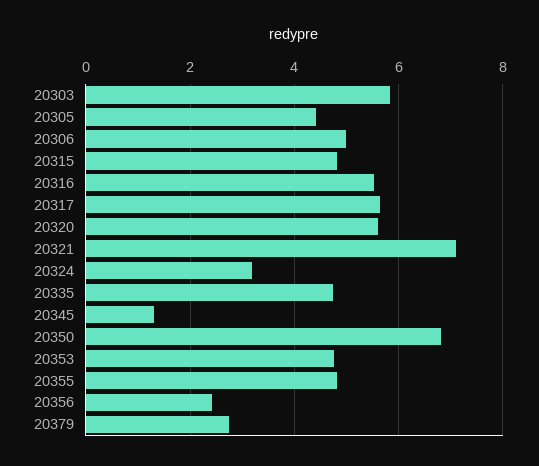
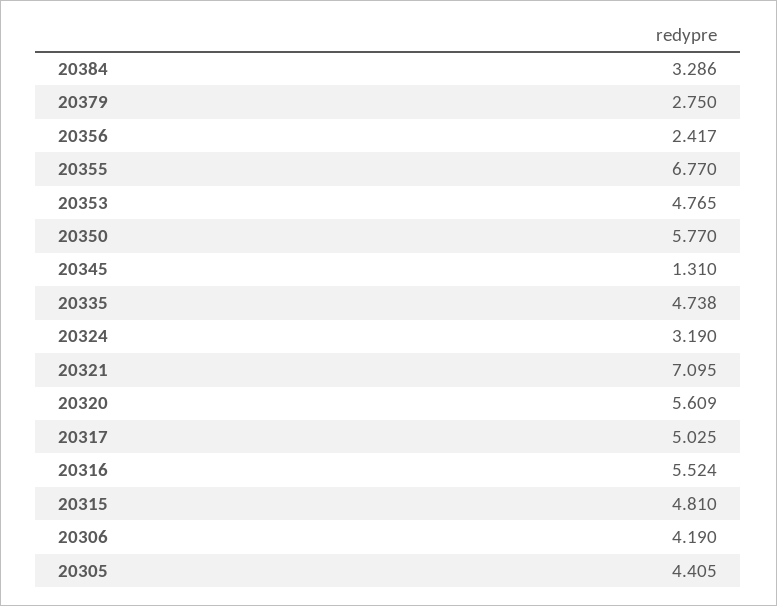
20303: 5.8 -> none
20306: 5 -> 4.19
20317: 5.6 -> 5.025
20350: 6.8 -> 5.77
20355: 4.8 -> 6.77
20384: none -> 3.286

